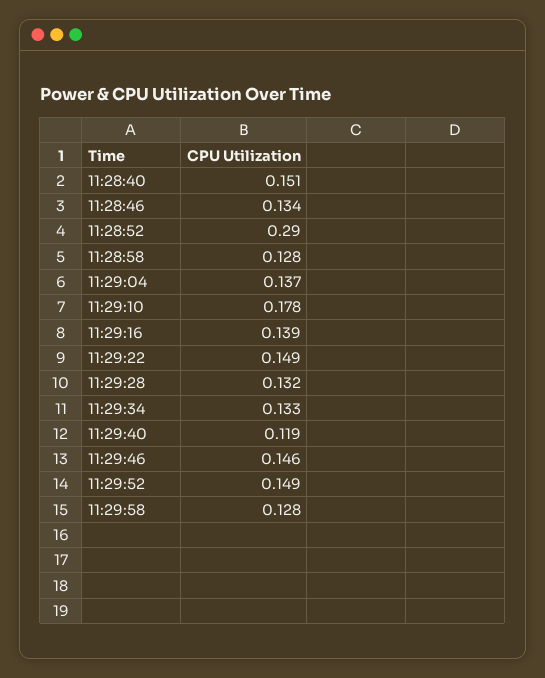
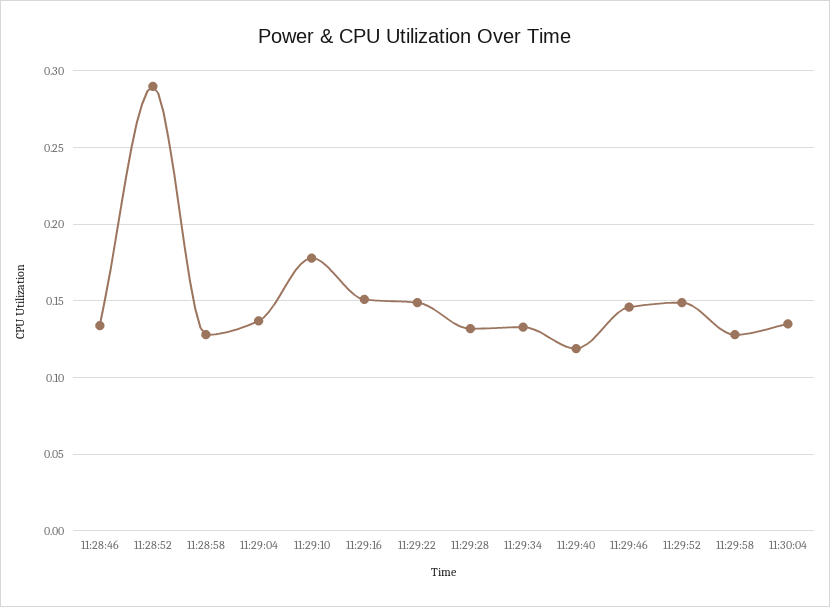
11:28:40: 0.151 -> none
11:29:16: 0.139 -> 0.15
11:30:04: none -> 0.135

